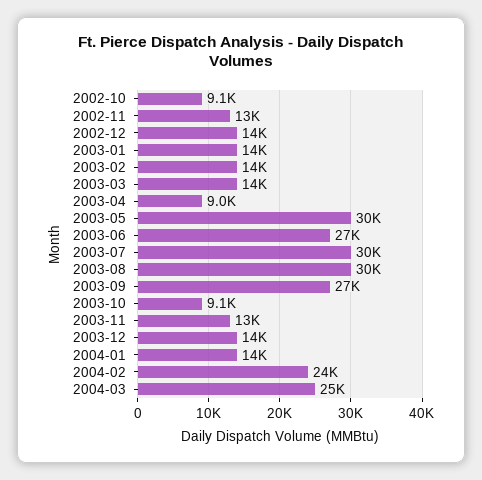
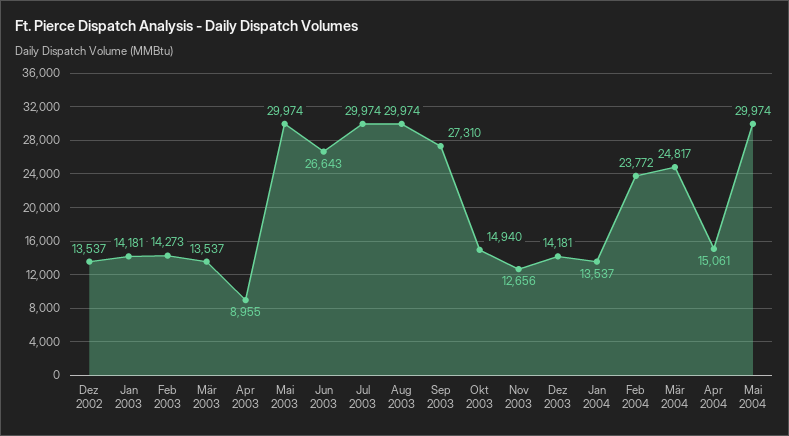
2002-10: 9100 -> none
2002-11: 13000 -> none
2003-10: 9100 -> 14940
Apr 2004: none -> 15061
Mai 2004: none -> 29974

